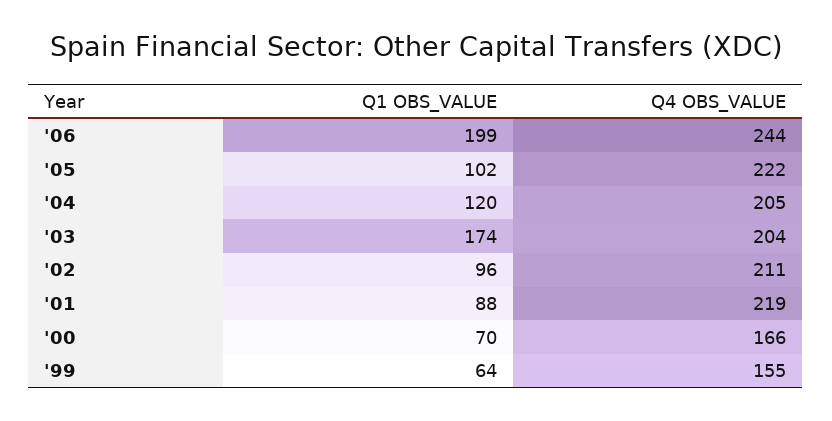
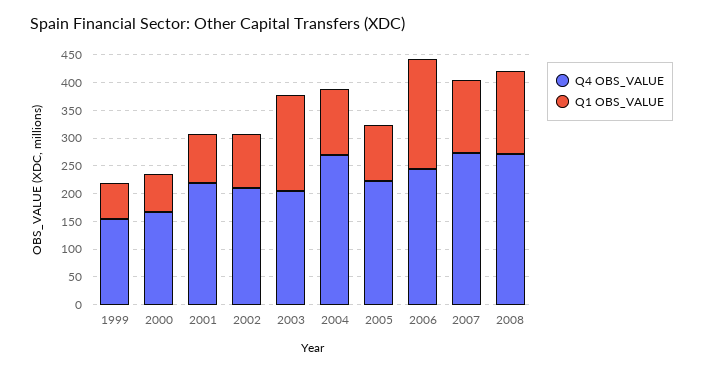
Q4 OBS_VALUE, '04: 205 -> 275
Q4 OBS_VALUE, 2007: none -> 275
Q1 OBS_VALUE, 2007: none -> 125
Q4 OBS_VALUE, 2008: none -> 275
Q1 OBS_VALUE, 2008: none -> 150

